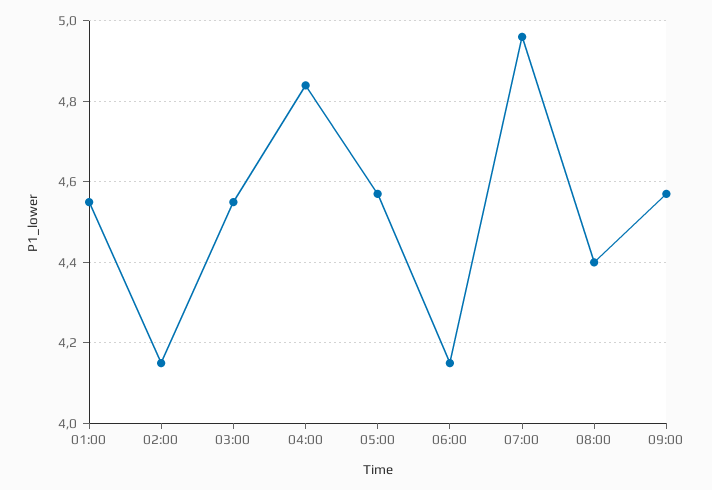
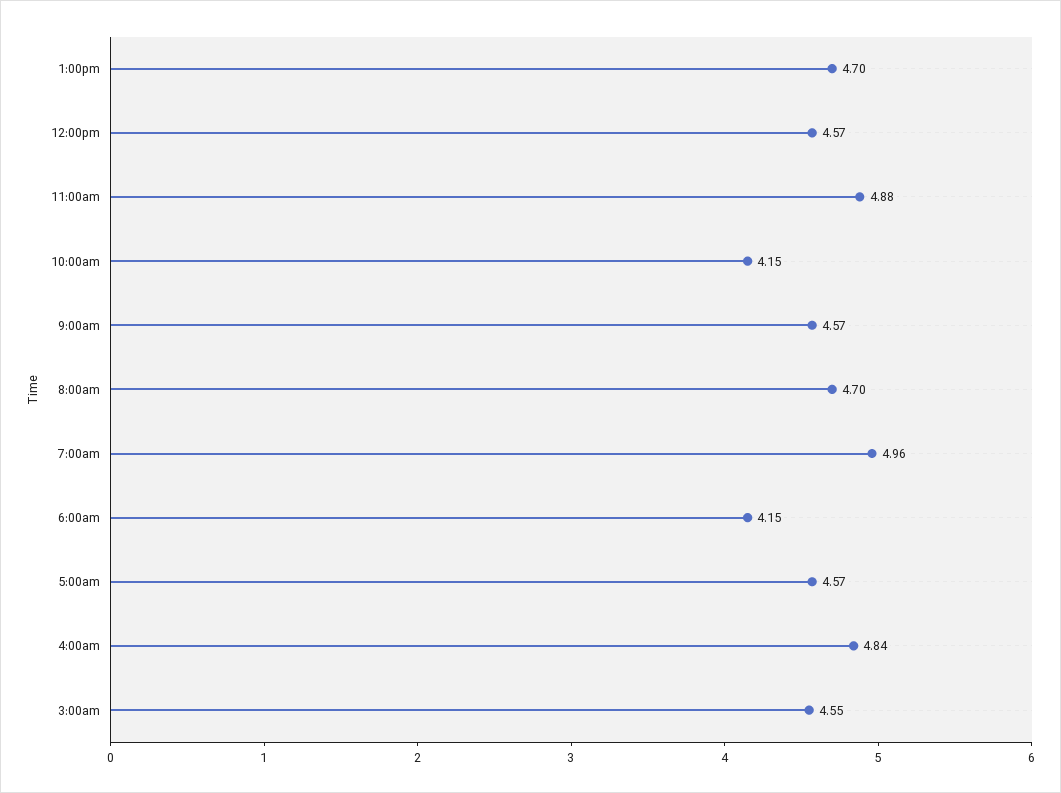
01:00: 4.55 -> none
02:00: 4.15 -> none
08:00: 4.4 -> 4.7
1:00pm: none -> 4.7
12:00pm: none -> 4.57
11:00am: none -> 4.88
10:00am: none -> 4.15

